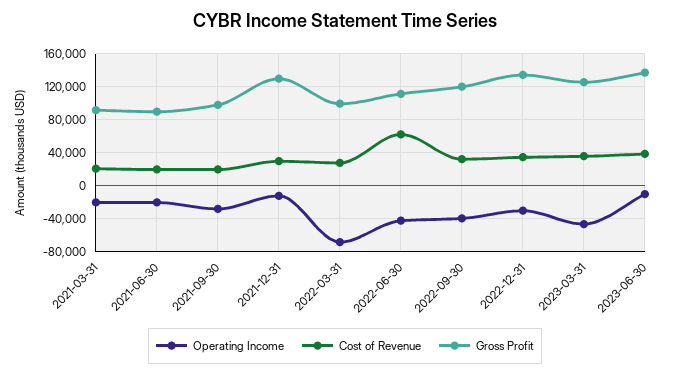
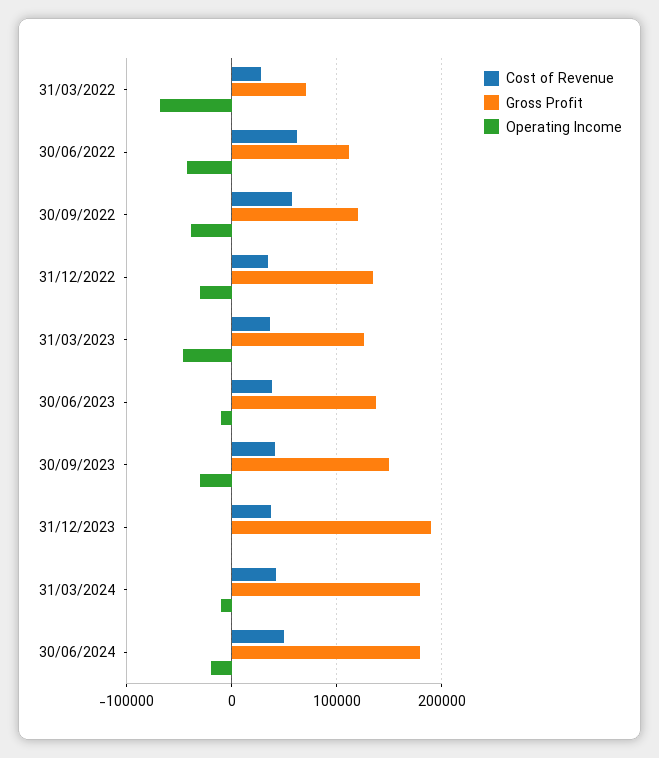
Operating Income, 2021-03-31: -20000 -> none
Cost of Revenue, 2021-03-31: 20000 -> none
Gross Profit, 2021-03-31: 90000 -> none
Operating Income, 2021-06-30: -20000 -> none
Cost of Revenue, 2021-06-30: 20000 -> none
Gross Profit, 2021-06-30: 90000 -> none
Operating Income, 2021-09-30: -30000 -> none
Cost of Revenue, 2021-09-30: 20000 -> none
Gross Profit, 2021-09-30: 100000 -> none
Operating Income, 2021-12-31: -10000 -> none
Cost of Revenue, 2021-12-31: 30000 -> none
Gross Profit, 2021-12-31: 130000 -> none
Gross Profit, 2022-03-31: 100000 -> 70000
Cost of Revenue, 2022-09-30: 30000 -> 60000
Cost of Revenue, 30/09/2023: none -> 40000
Gross Profit, 30/09/2023: none -> 150000
Operating Income, 30/09/2023: none -> -30000
Cost of Revenue, 31/12/2023: none -> 40000
Gross Profit, 31/12/2023: none -> 190000
Operating Income, 31/12/2023: none -> 0
Cost of Revenue, 31/03/2024: none -> 40000
Gross Profit, 31/03/2024: none -> 180000
Operating Income, 31/03/2024: none -> -10000
Cost of Revenue, 30/06/2024: none -> 50000
Gross Profit, 30/06/2024: none -> 180000
Operating Income, 30/06/2024: none -> -20000

